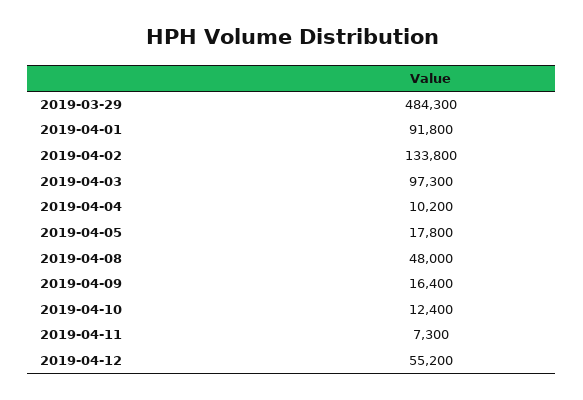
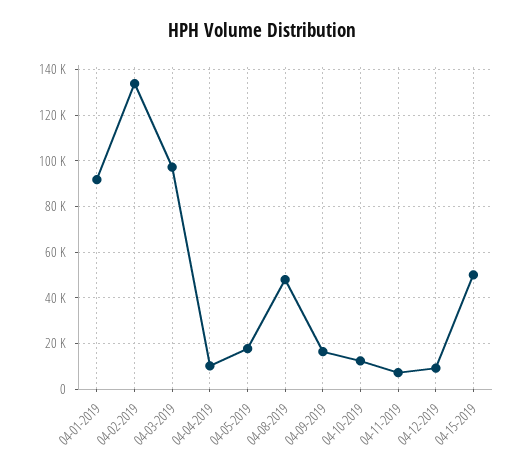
2019-03-29: 484300 -> none
2019-04-12: 55200 -> 10000
04-15-2019: none -> 50000

